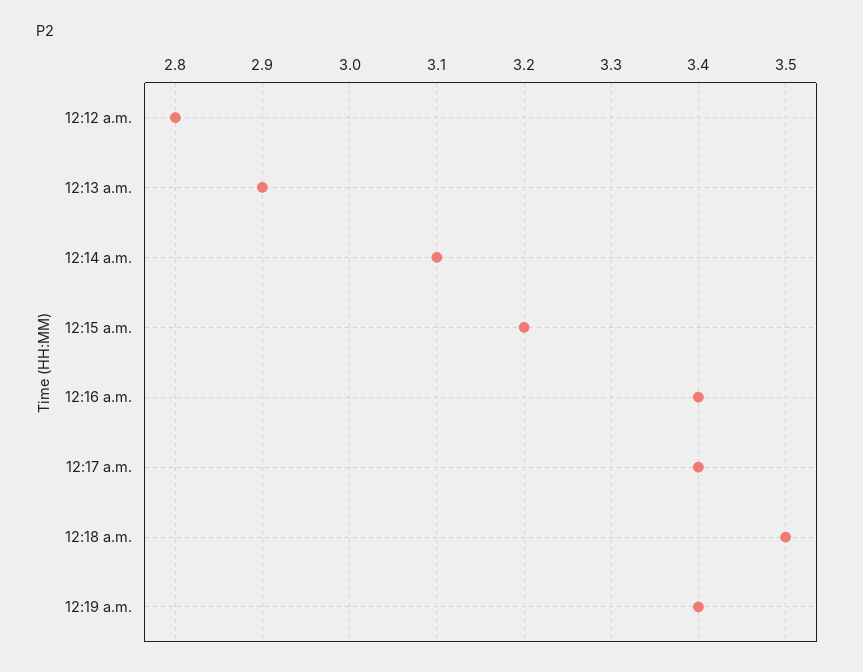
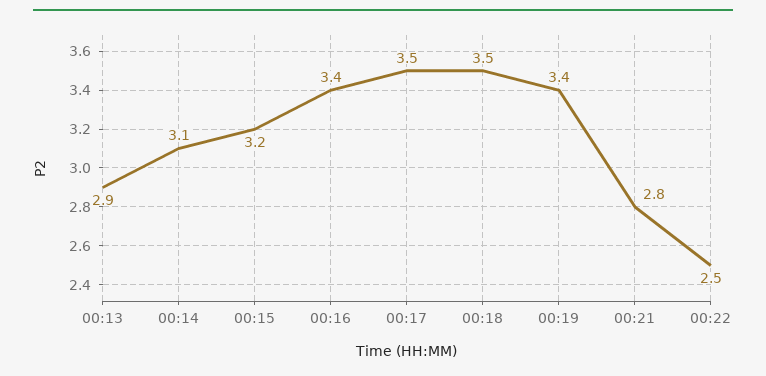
12:12 a.m.: 2.8 -> none
12:17 a.m.: 3.4 -> 3.5
00:21: none -> 2.8
00:22: none -> 2.5

